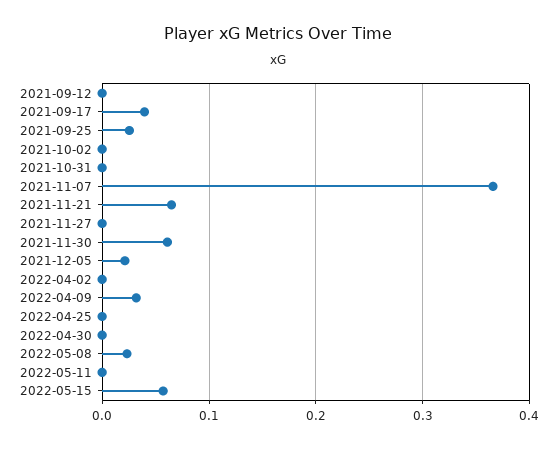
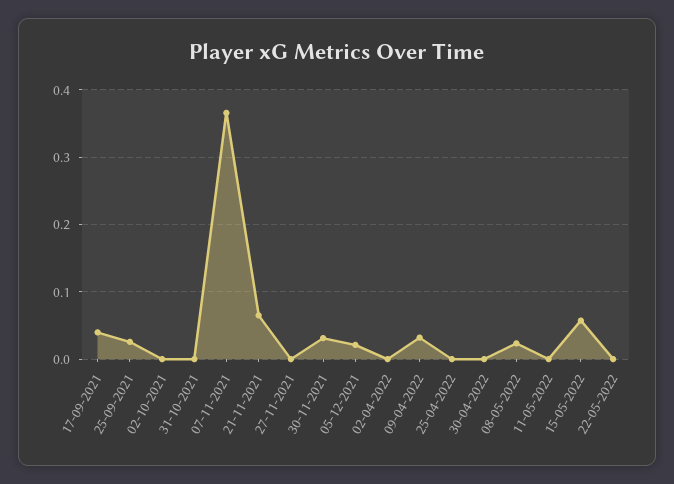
2021-09-12: 0 -> none
2021-11-30: 0.06 -> 0.03
22-05-2022: none -> 0

